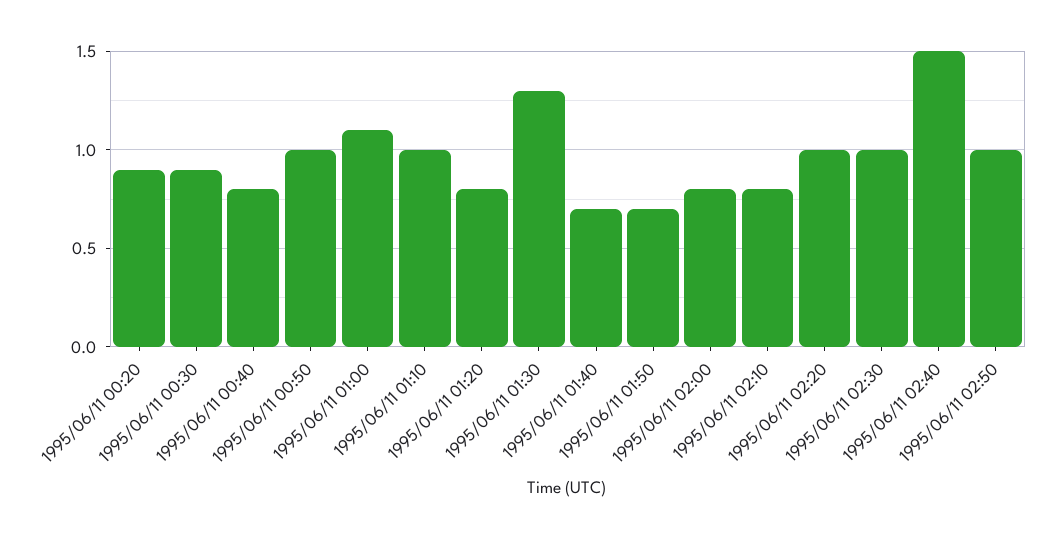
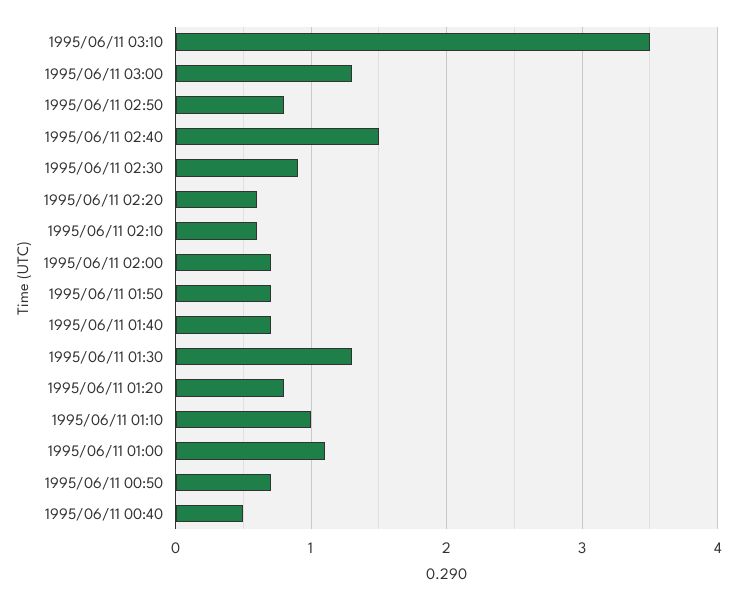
1995/06/11 00:20: 0.9 -> none
1995/06/11 00:30: 0.9 -> none
1995/06/11 00:40: 0.8 -> 0.5
1995/06/11 00:50: 1 -> 0.7
1995/06/11 02:00: 0.8 -> 0.7
1995/06/11 02:10: 0.8 -> 0.6
1995/06/11 02:20: 1 -> 0.6
1995/06/11 02:30: 1 -> 0.9
1995/06/11 02:50: 1 -> 0.8
1995/06/11 03:10: none -> 3.5
1995/06/11 03:00: none -> 1.3

